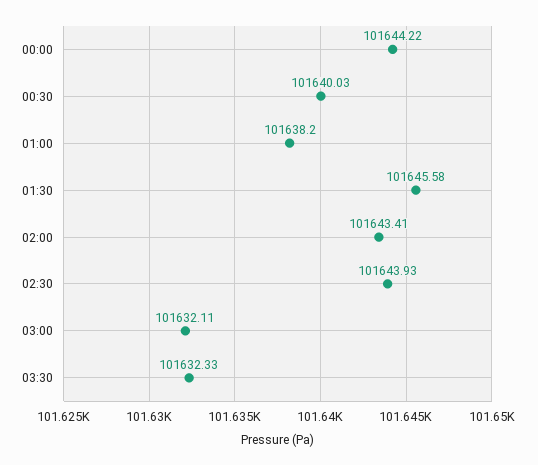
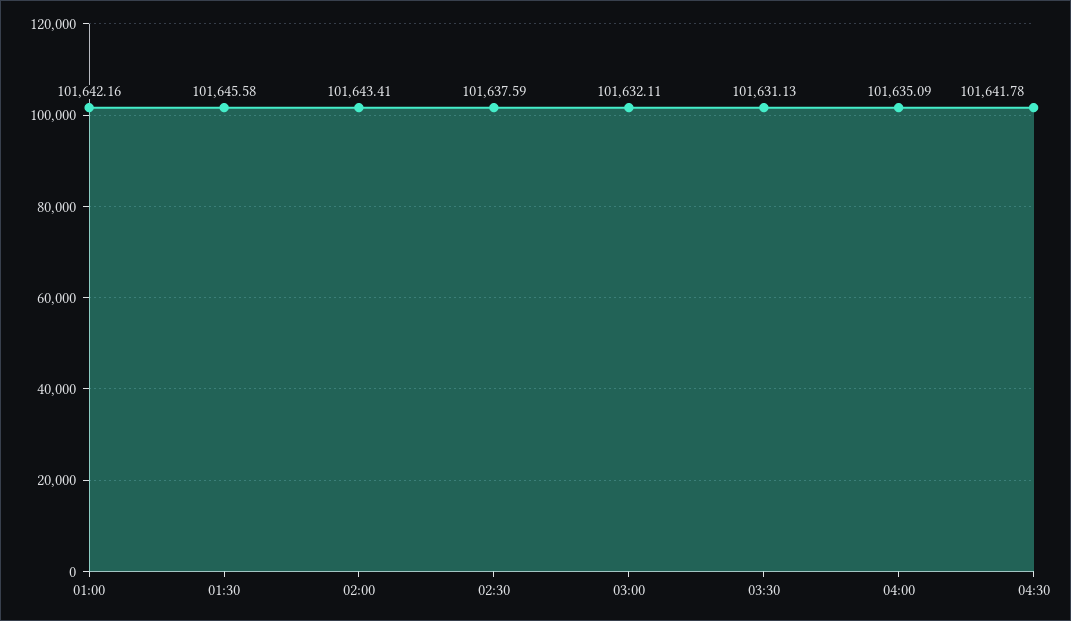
00:00: 101644.22 -> none
00:30: 101640.03 -> none
01:00: 101638.2 -> 101642.16
02:30: 101643.93 -> 101637.59
03:30: 101632.33 -> 101631.13
04:00: none -> 101635.09
04:30: none -> 101641.78

